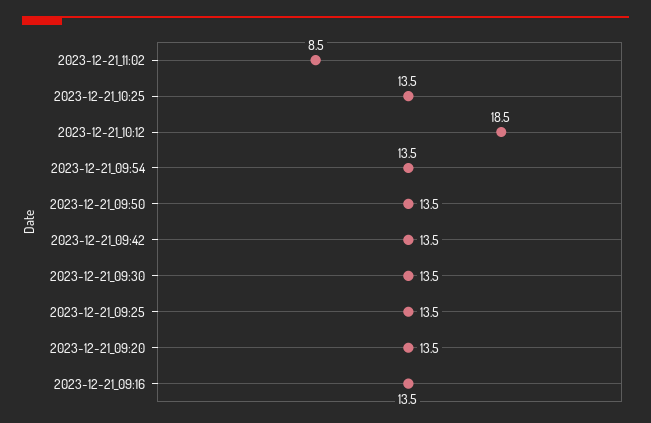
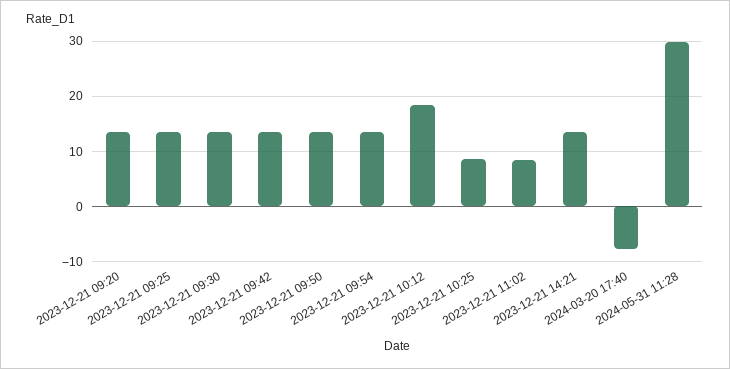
2023-12-21_10:25: 13.5 -> 8
2023-12-21_09:16: 13.5 -> none
2023-12-21 14:21: none -> 14
2024-03-20 17:40: none -> -8
2024-05-31 11:28: none -> 30

